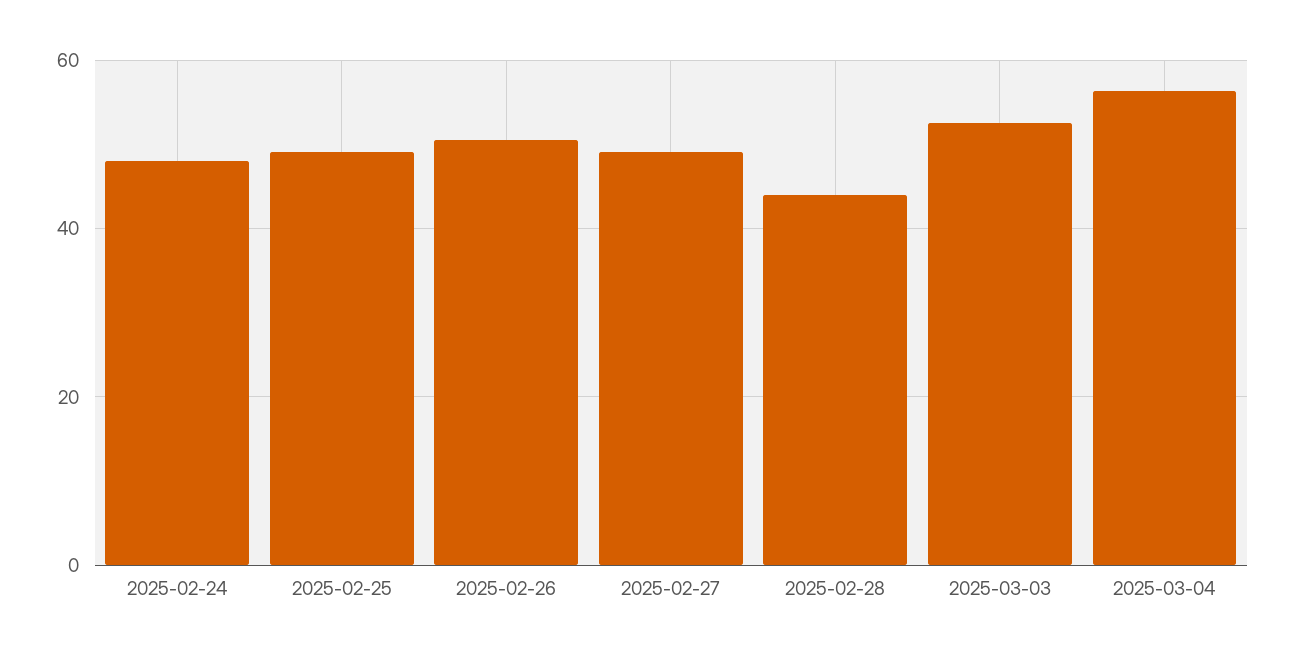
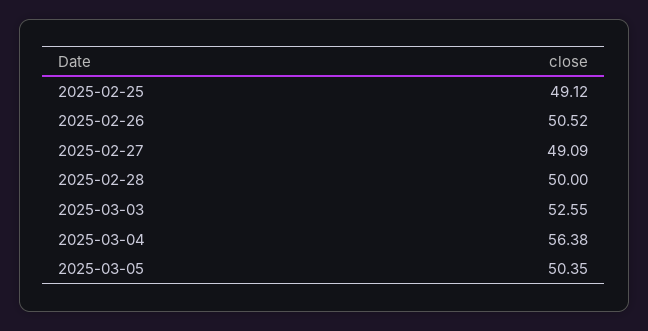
2025-02-24: 48 -> none
2025-02-28: 44 -> 50
2025-03-05: none -> 50.35

